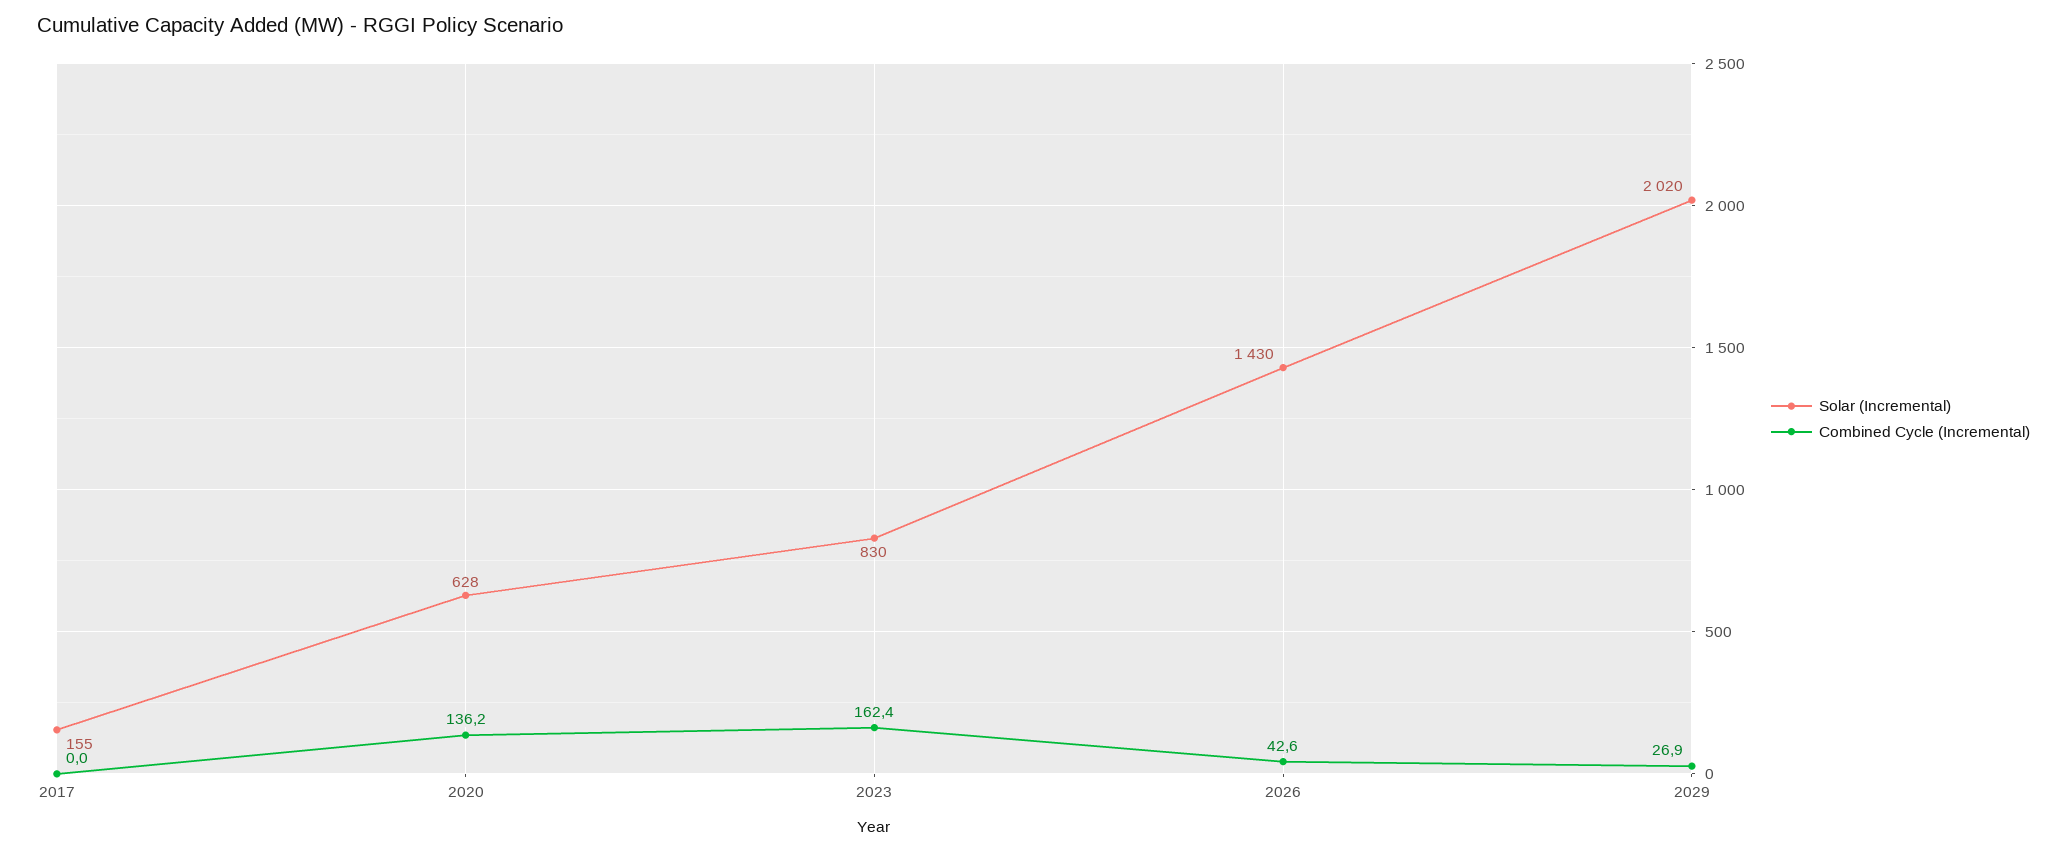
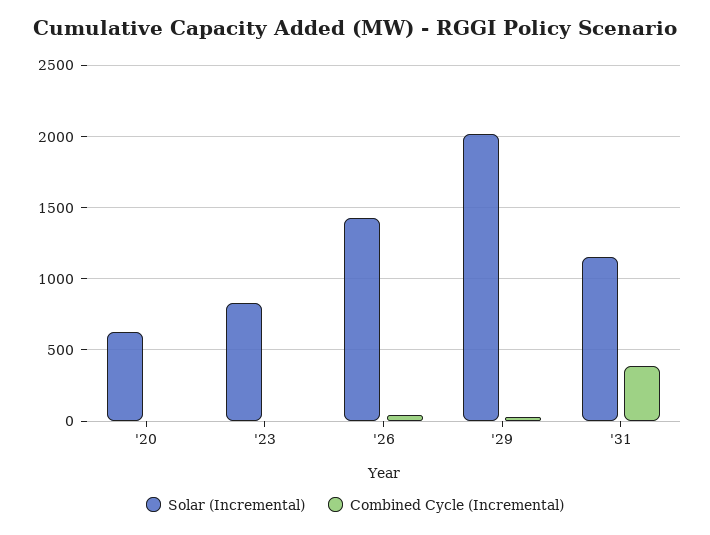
Solar (Incremental), 2017: 155 -> none
Combined Cycle (Incremental), 2017: 0 -> none
Combined Cycle (Incremental), 2020: 136.2 -> 0
Combined Cycle (Incremental), 2023: 162.4 -> 0
Solar (Incremental), '31: none -> 1150
Combined Cycle (Incremental), '31: none -> 400

